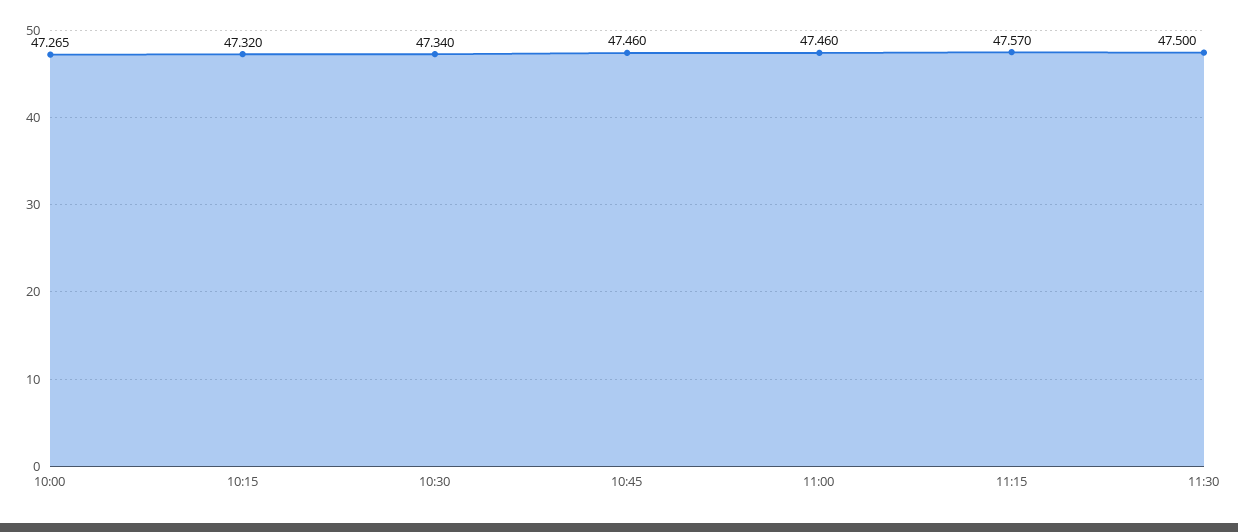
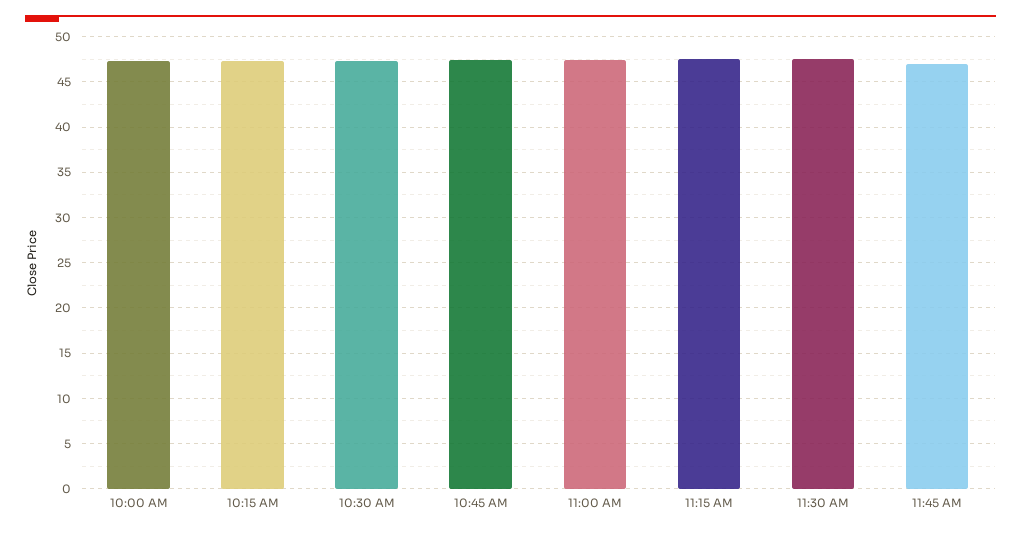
11:45 AM: none -> 47

